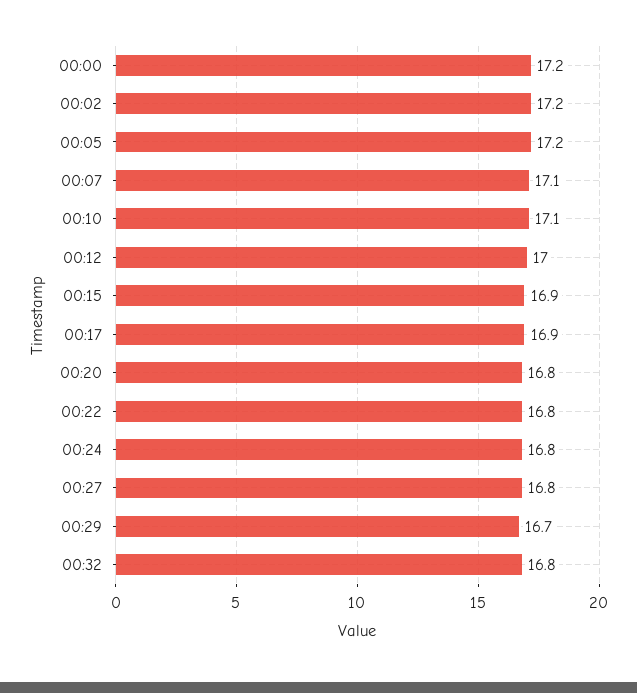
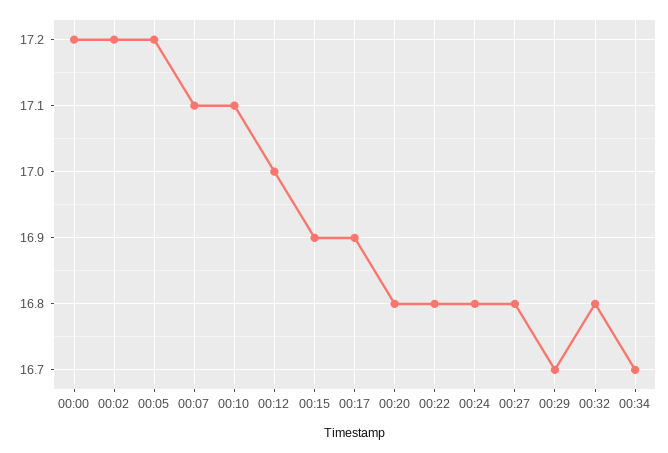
00:34: none -> 16.7

